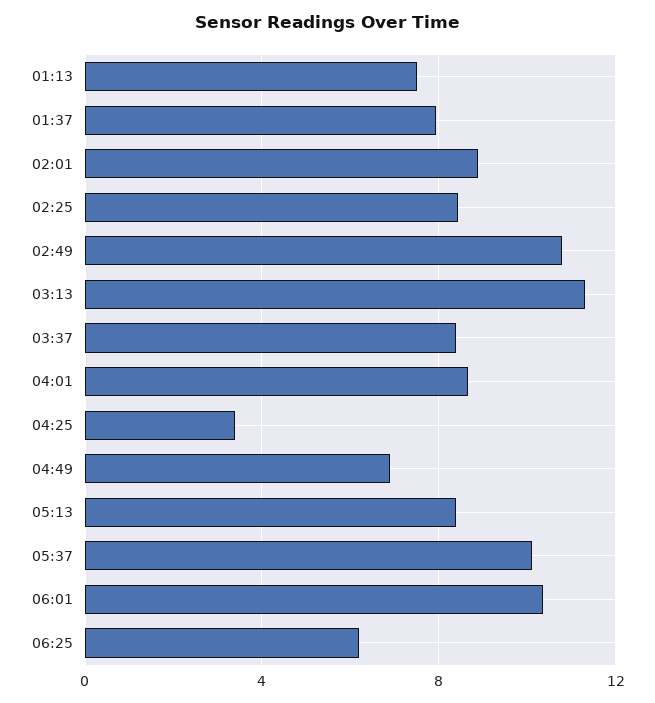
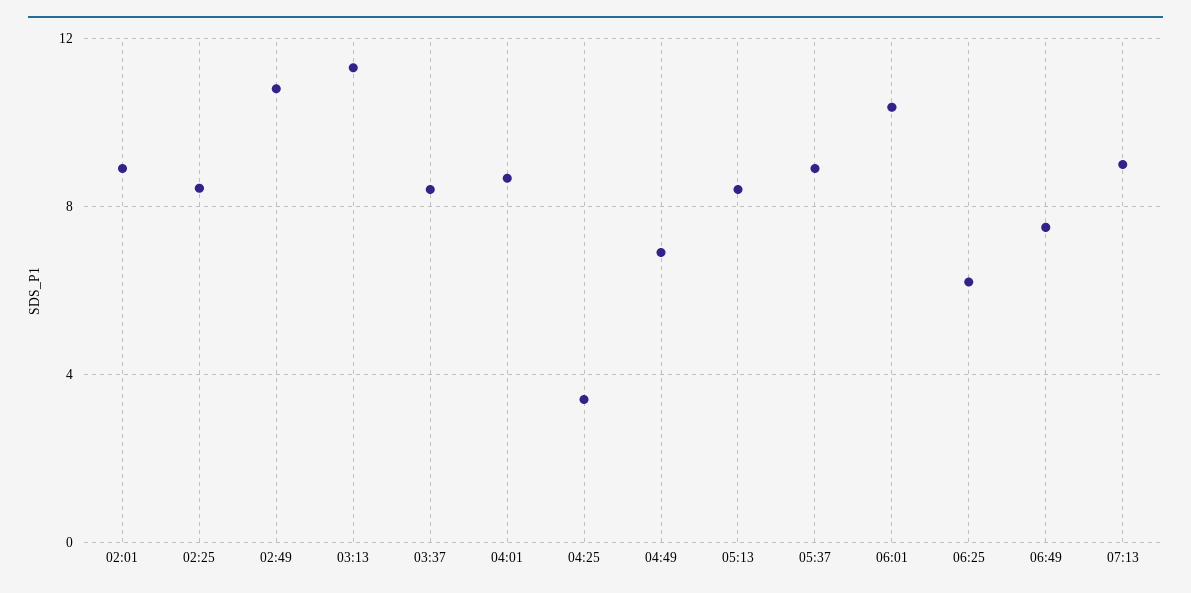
01:13: 7.5 -> none
01:37: 8 -> none
05:37: 10 -> 9
06:49: none -> 7.5
07:13: none -> 9

